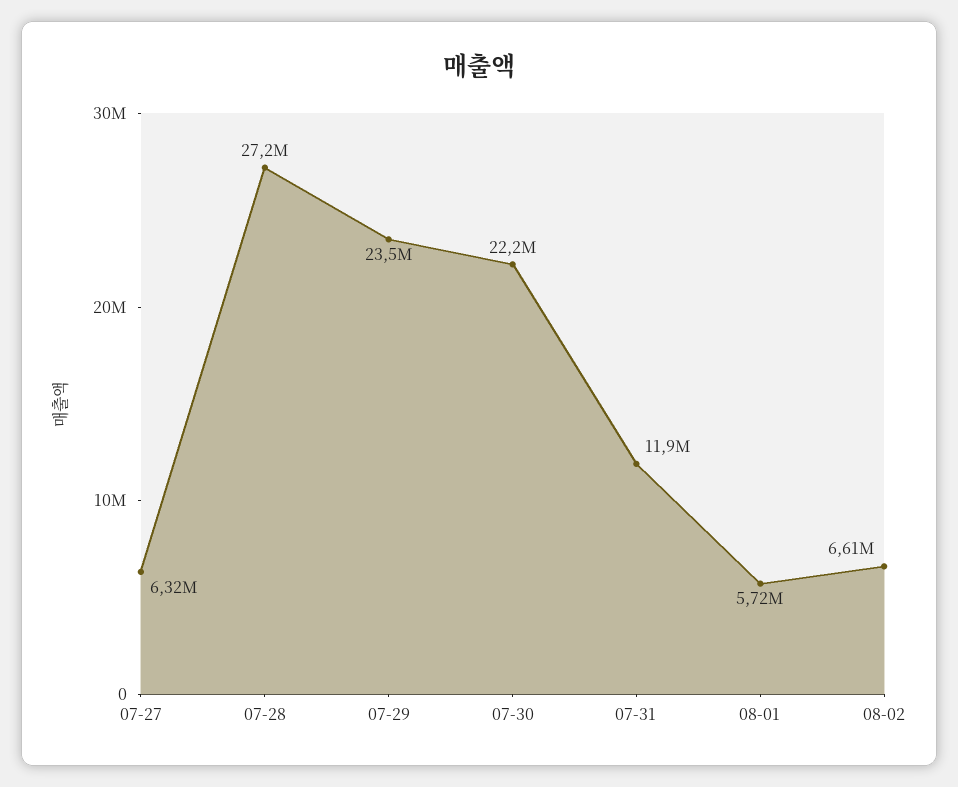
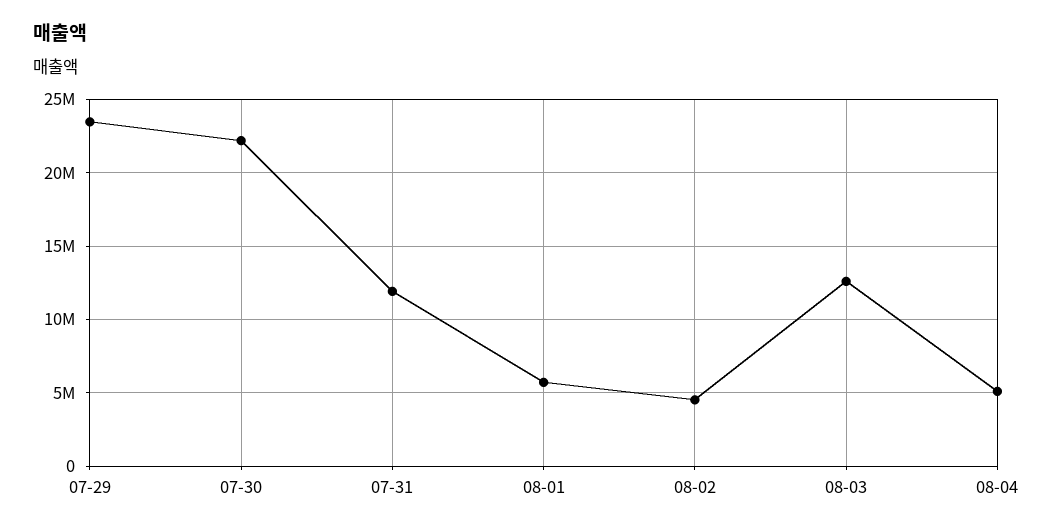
07-27: 6320000 -> none
07-28: 27200000 -> none
08-02: 6610000 -> 4500000
08-03: none -> 12500000
08-04: none -> 5000000

